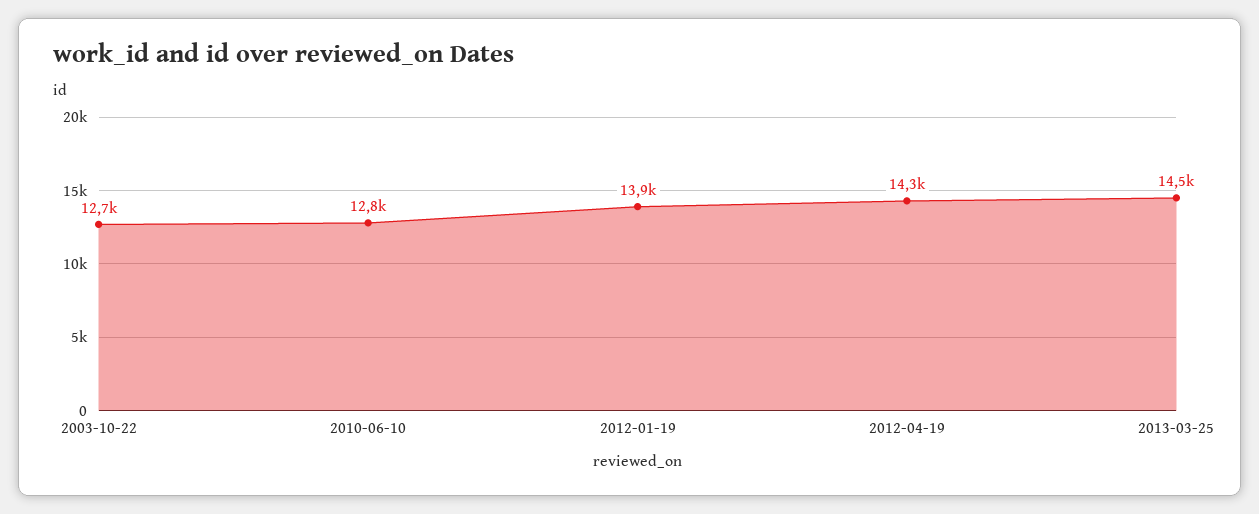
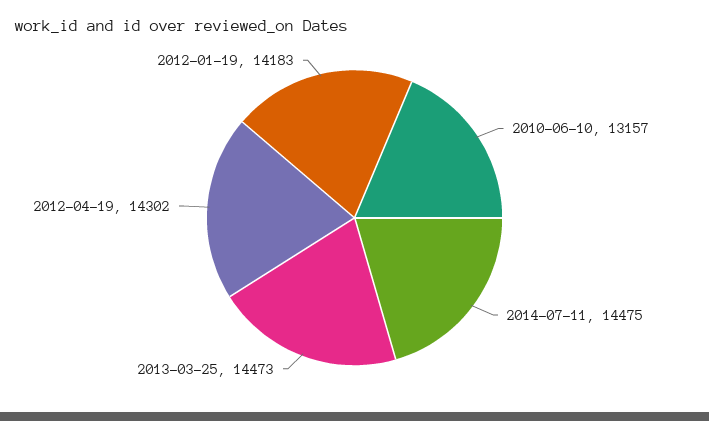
2003-10-22: 12700 -> none
2010-06-10: 12800 -> 13157
2012-01-19: 13900 -> 14183
2014-07-11: none -> 14475

